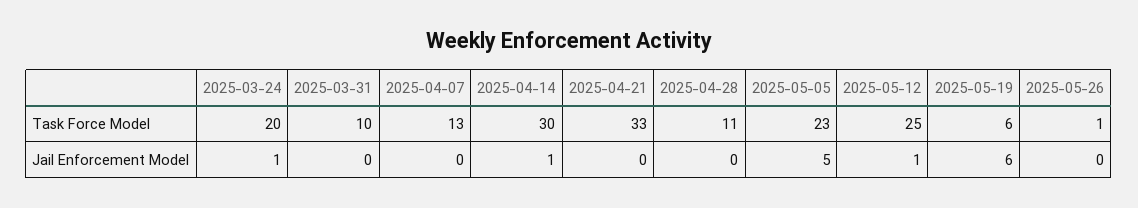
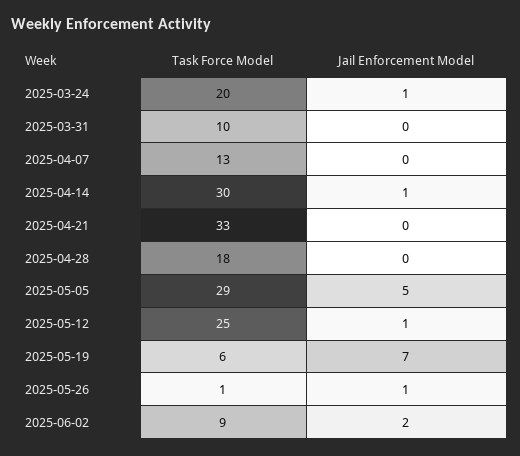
2025-04-28, Task Force Model: 11 -> 18
2025-05-05, Task Force Model: 23 -> 29
2025-05-19, Jail Enforcement Model: 6 -> 7
2025-05-26, Jail Enforcement Model: 0 -> 1
2025-06-02, Task Force Model: none -> 9
2025-06-02, Jail Enforcement Model: none -> 2

